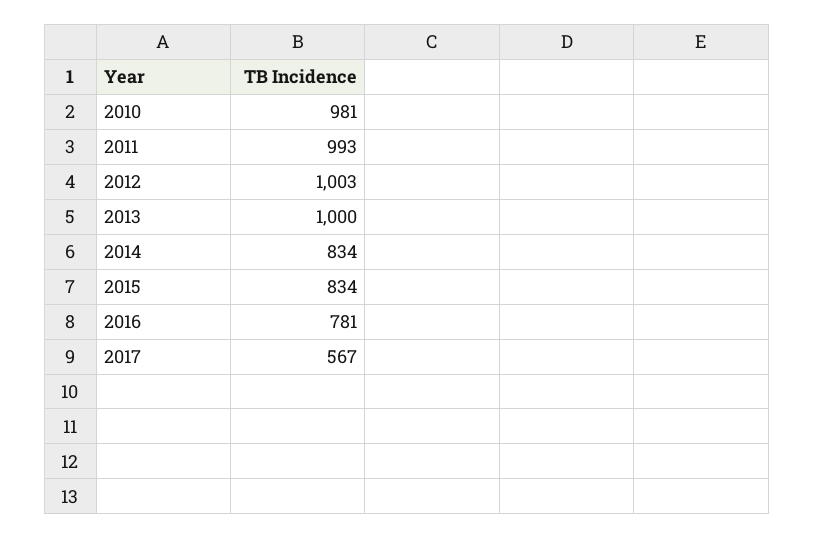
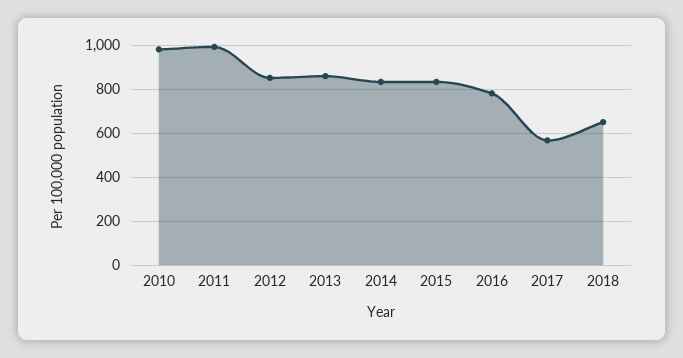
2012: 1003 -> 850
2013: 1000 -> 850
2018: none -> 650

